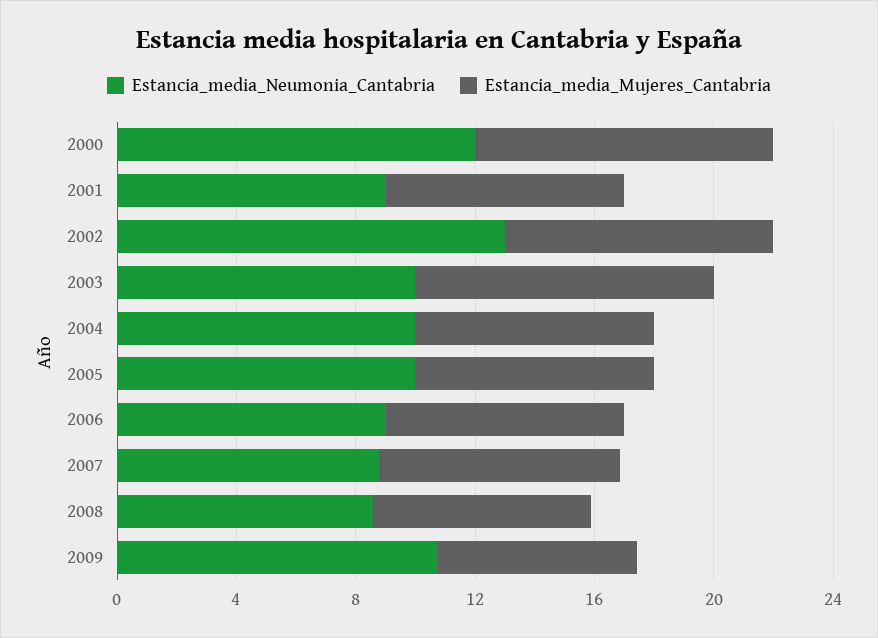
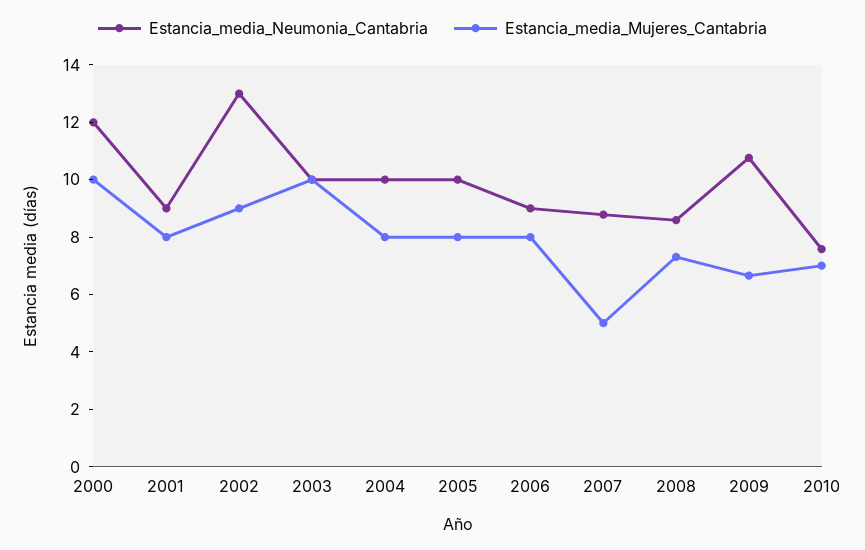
Estancia_media_Mujeres_Cantabria, 2007: 8 -> 5
Estancia_media_Neumonia_Cantabria, 2010: none -> 7.5
Estancia_media_Mujeres_Cantabria, 2010: none -> 7

